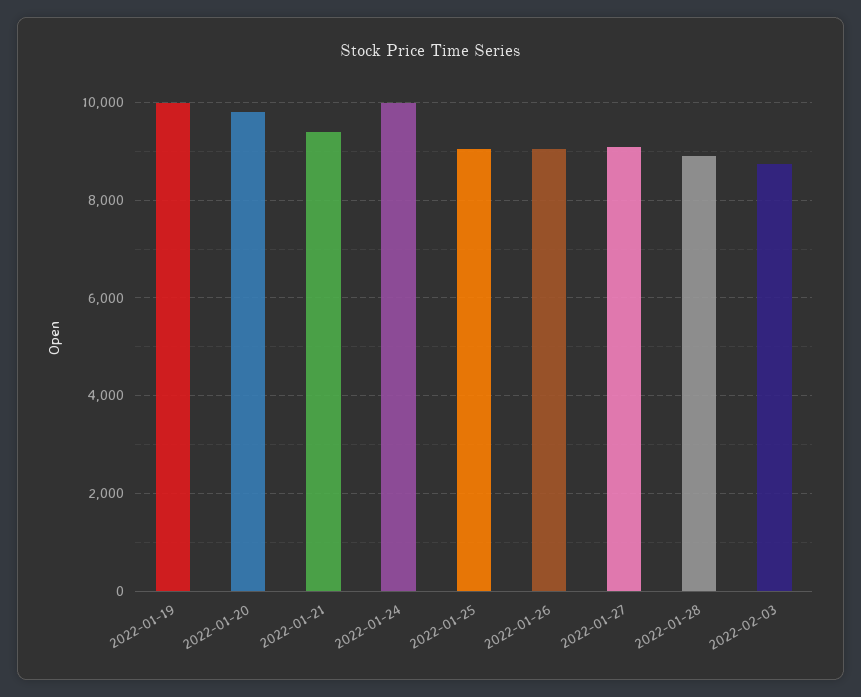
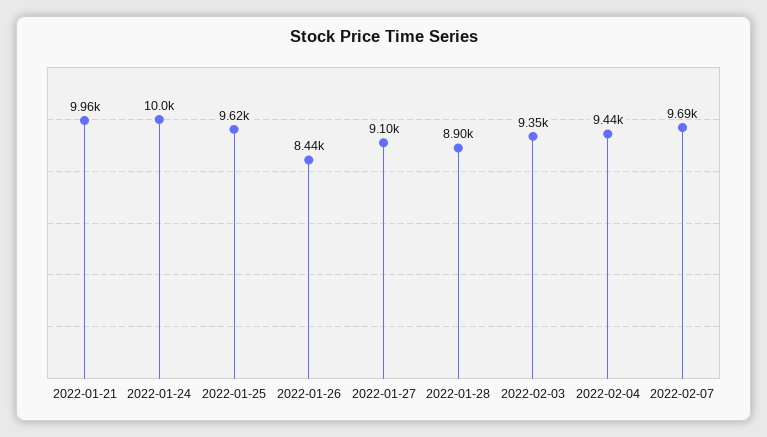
2022-01-19: 10000 -> none
2022-01-20: 9800 -> none
2022-01-21: 9400 -> 9960
2022-01-25: 9000 -> 9620
2022-01-26: 9000 -> 8440
2022-02-03: 8800 -> 9350
2022-02-04: none -> 9440
2022-02-07: none -> 9690

